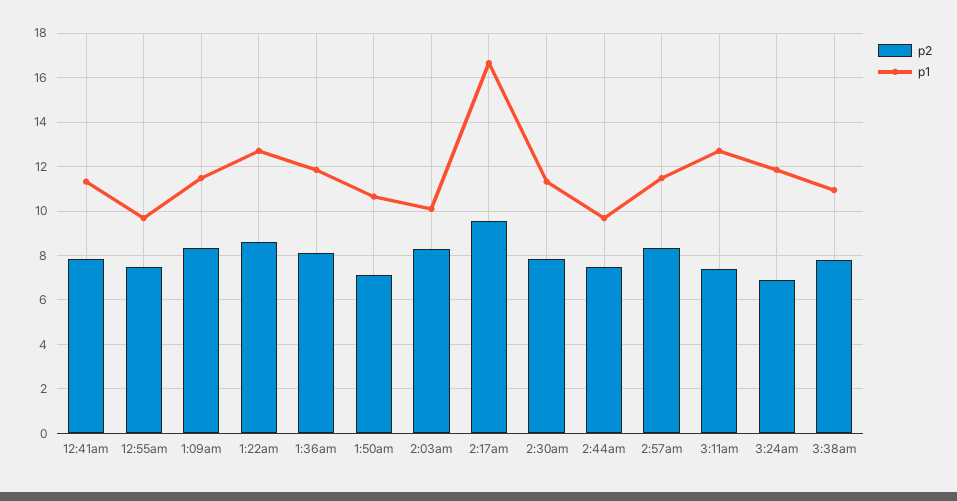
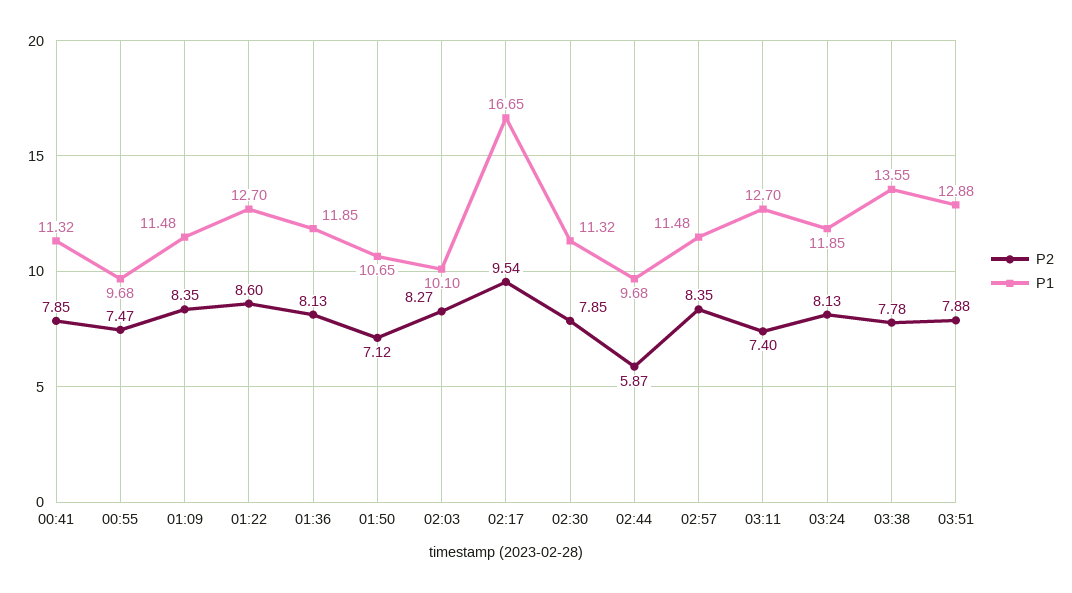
p2, 2:44am: 7.5 -> 5.87
p2, 3:24am: 7 -> 8.13
p1, 3:38am: 11 -> 13.55
p2, 03:51: none -> 7.88
p1, 03:51: none -> 12.88

